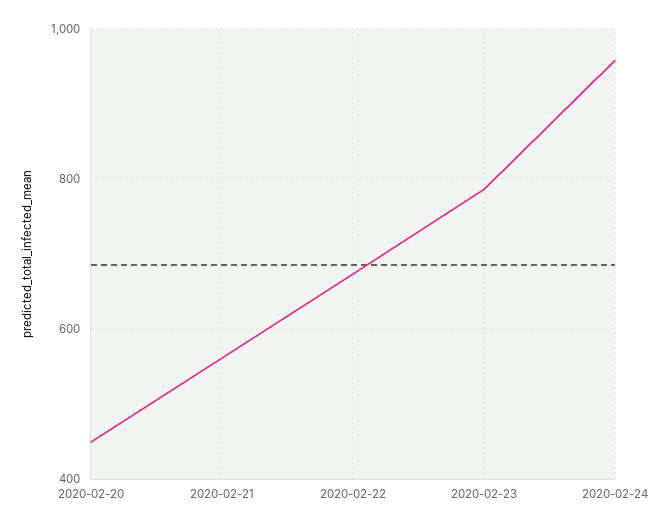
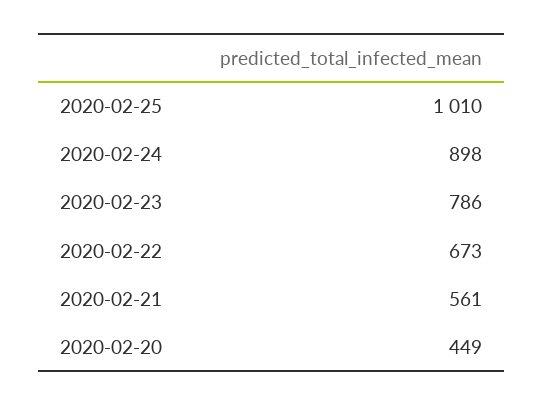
2020-02-24: 960 -> 898
2020-02-25: none -> 1010

